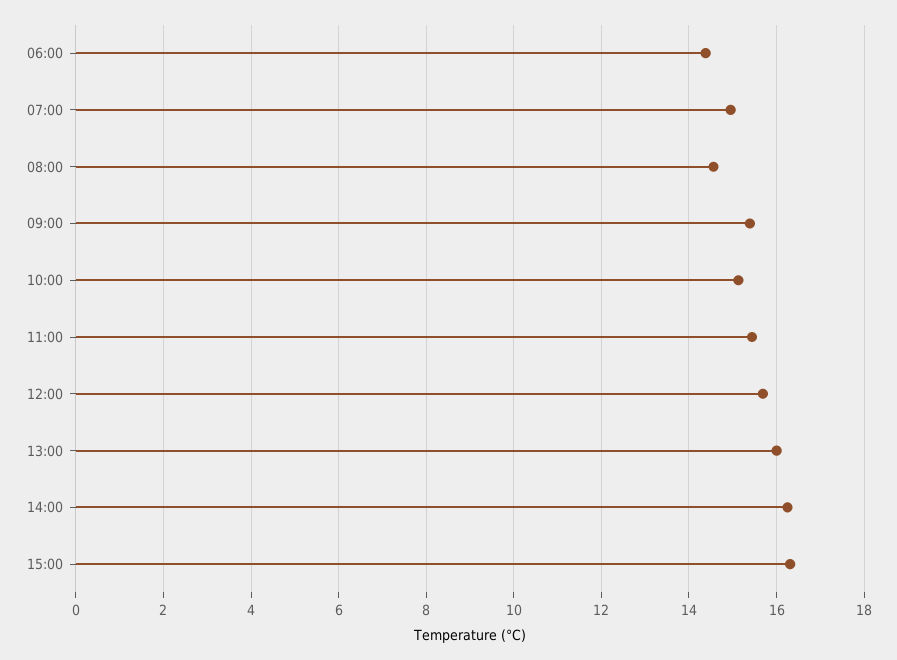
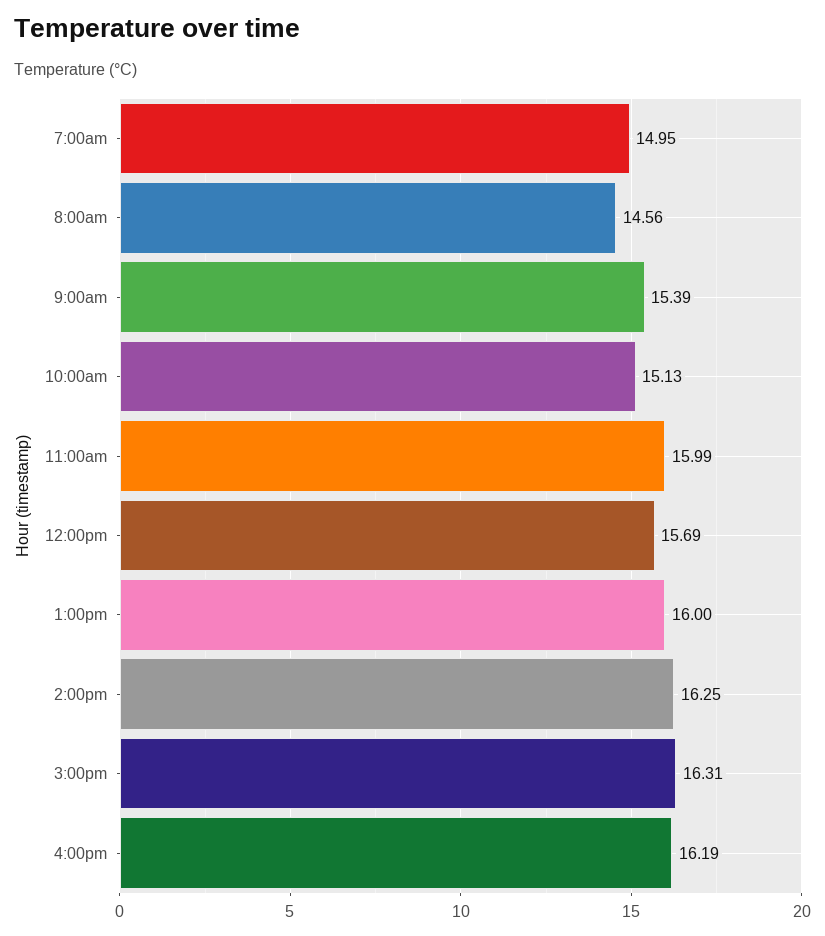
06:00: 14.4 -> none
11:00: 15.4 -> 15.99
4:00pm: none -> 16.19

